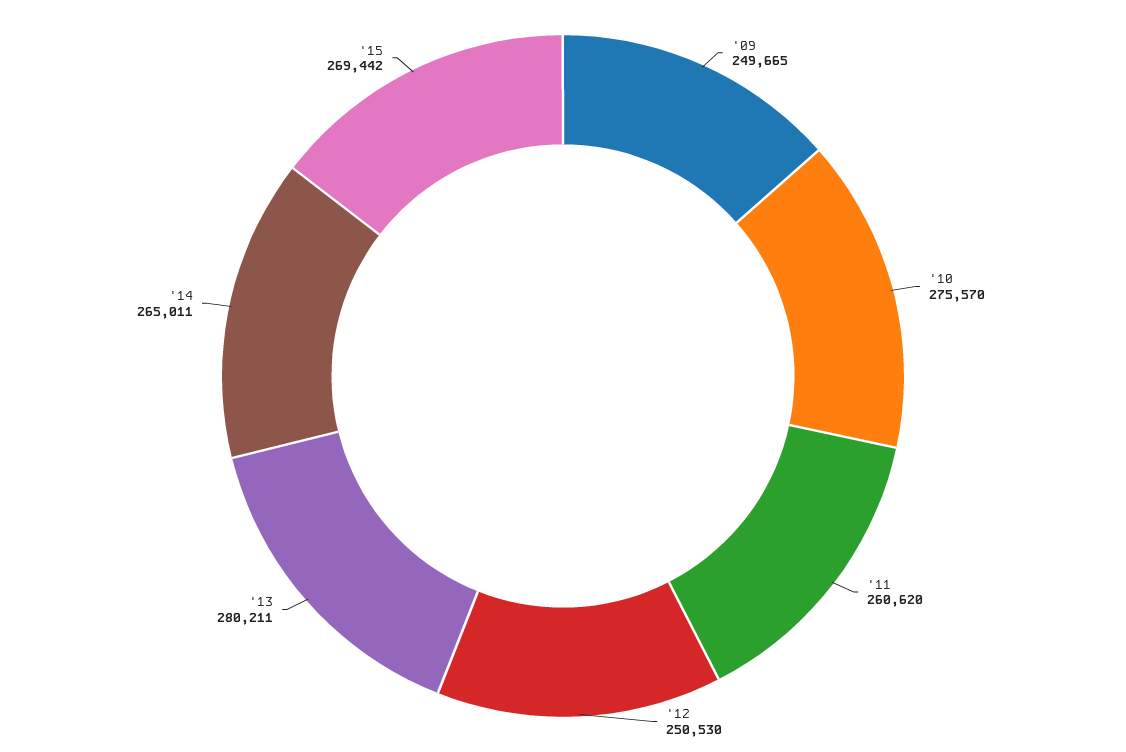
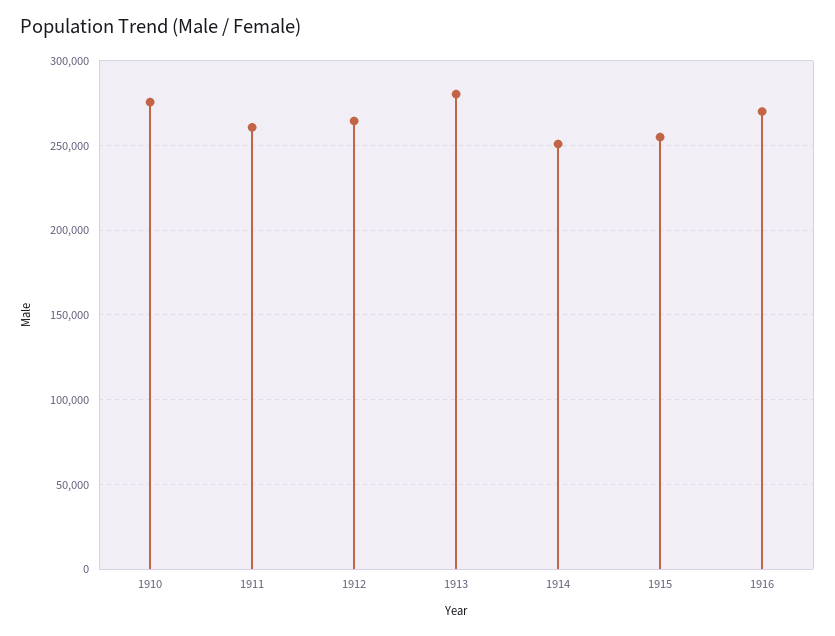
'09: 249665 -> none
'12: 250530 -> 265000
'14: 265011 -> 250000
'15: 269442 -> 255000
1916: none -> 270000

